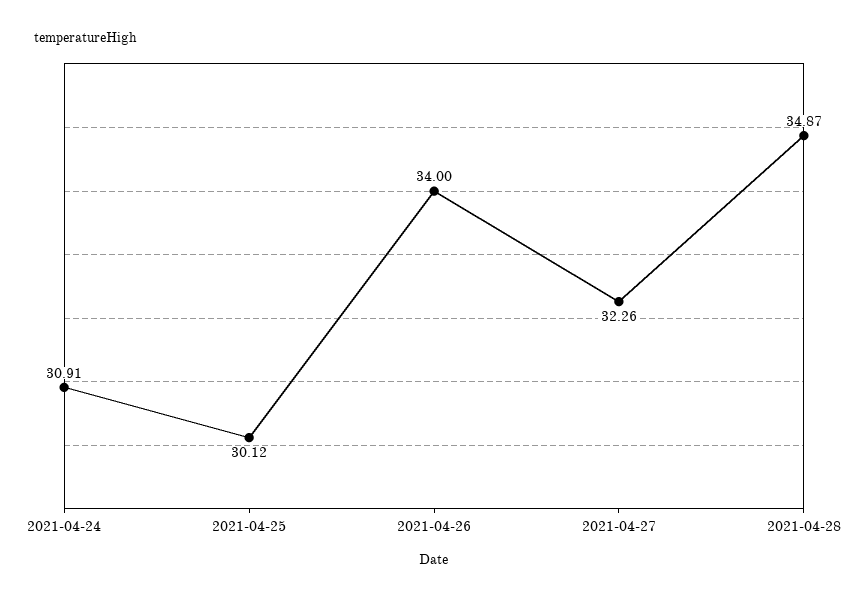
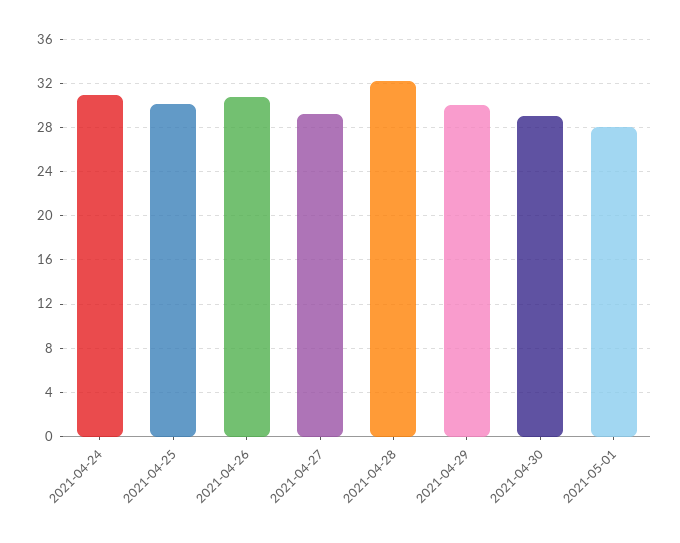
2021-04-26: 34 -> 31
2021-04-27: 32.26 -> 29
2021-04-28: 34.87 -> 32
2021-04-29: none -> 30
2021-04-30: none -> 29
2021-05-01: none -> 28

